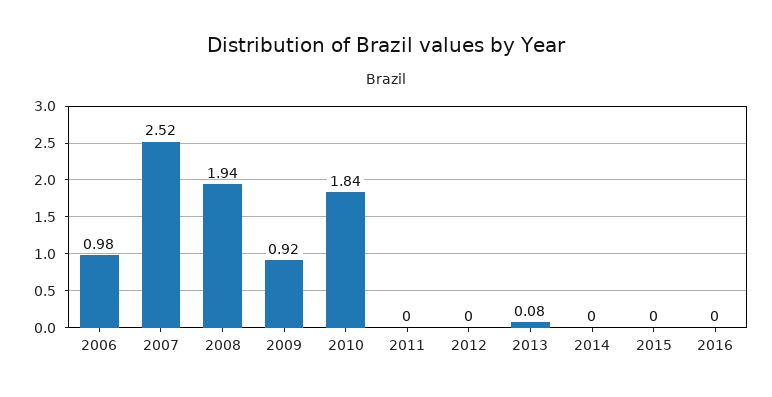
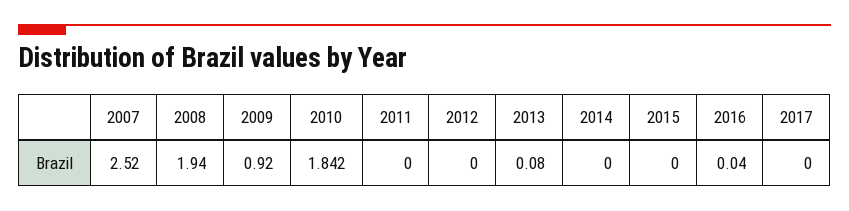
2006: 0.98 -> none
2016: 0 -> 0.04
2017: none -> 0

